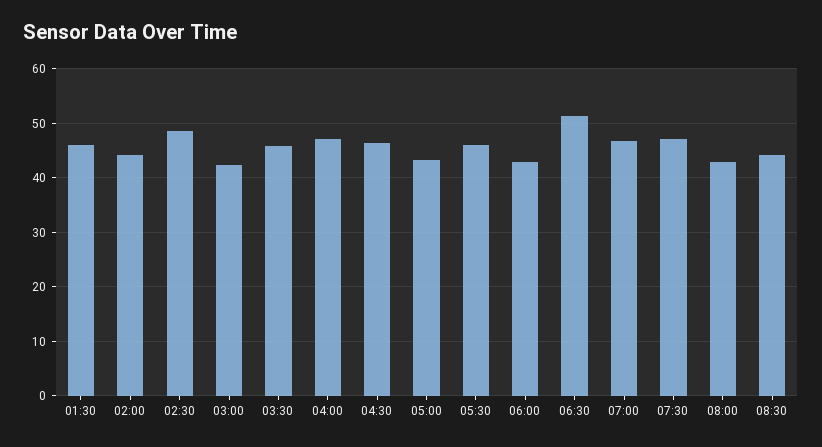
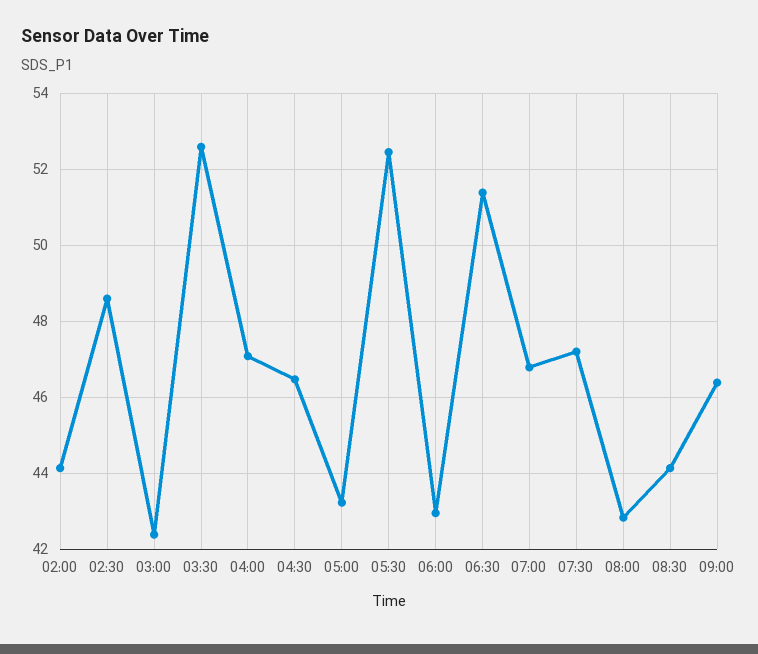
01:30: 46 -> none
03:30: 46 -> 52.6
05:30: 46 -> 52.4
09:00: none -> 46.4

